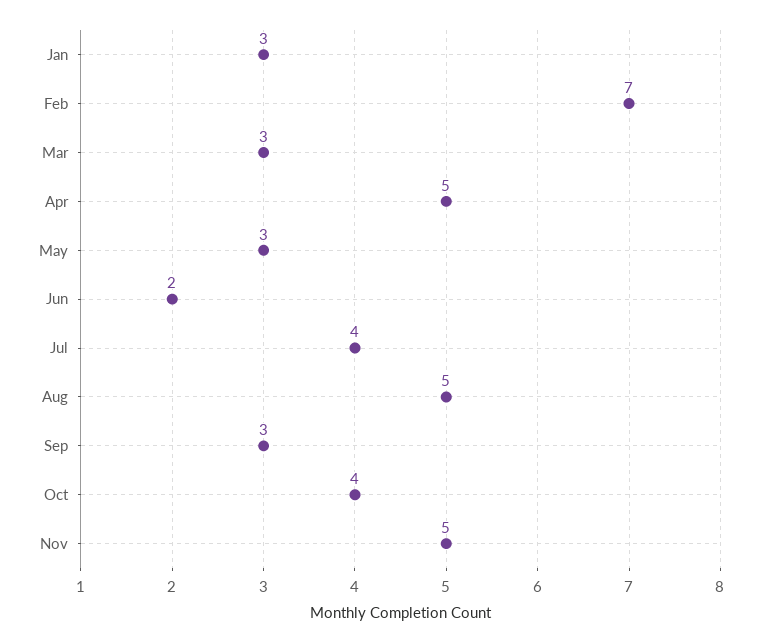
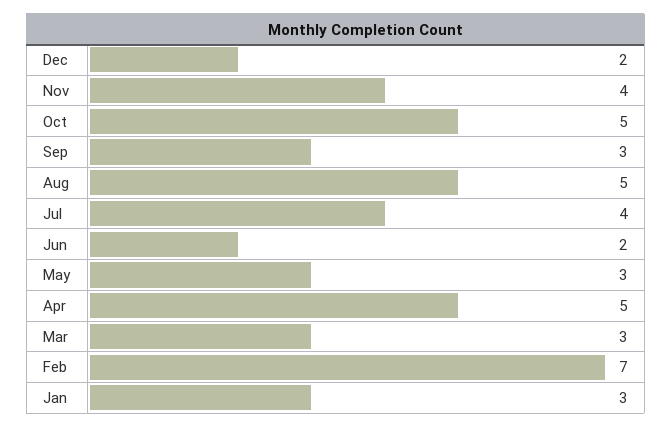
Oct: 4 -> 5
Nov: 5 -> 4
Dec: none -> 2

